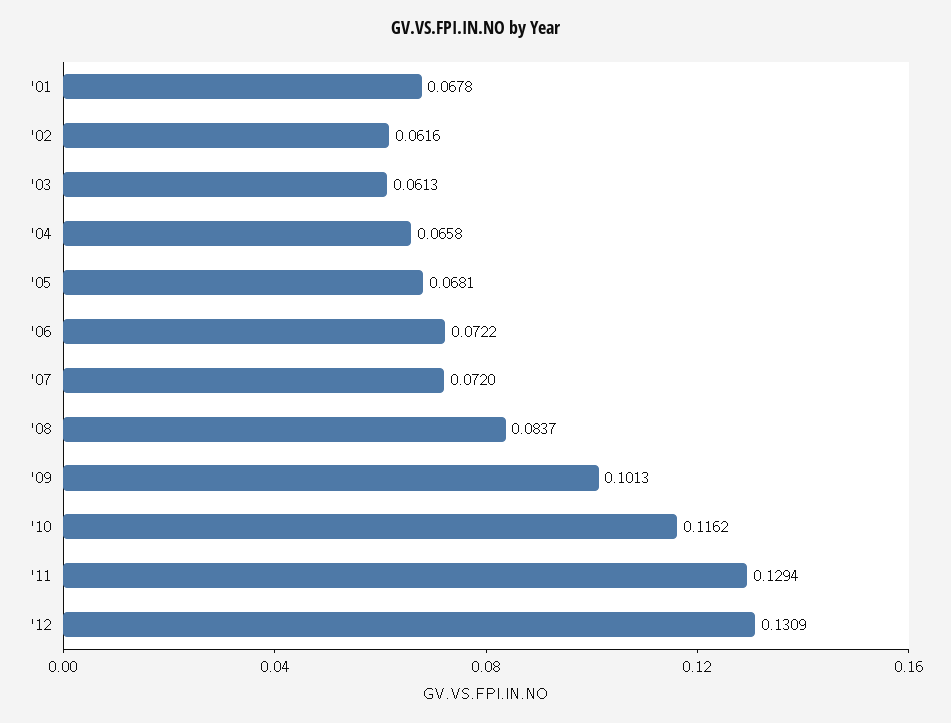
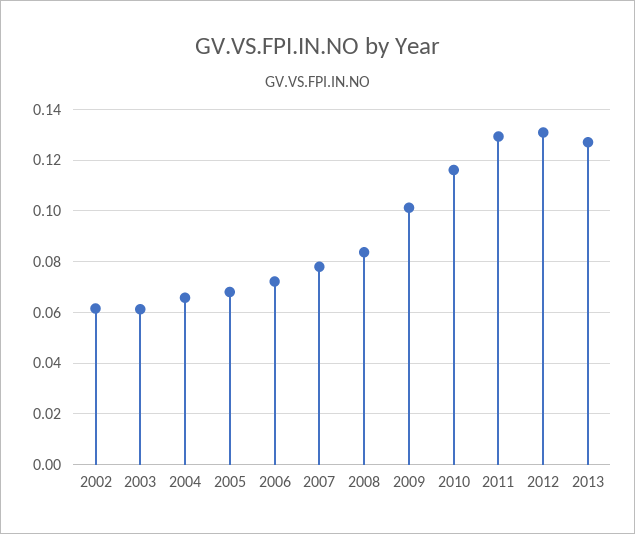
'01: 0.0678 -> none
'07: 0.072 -> 0.0775
2013: none -> 0.1275

